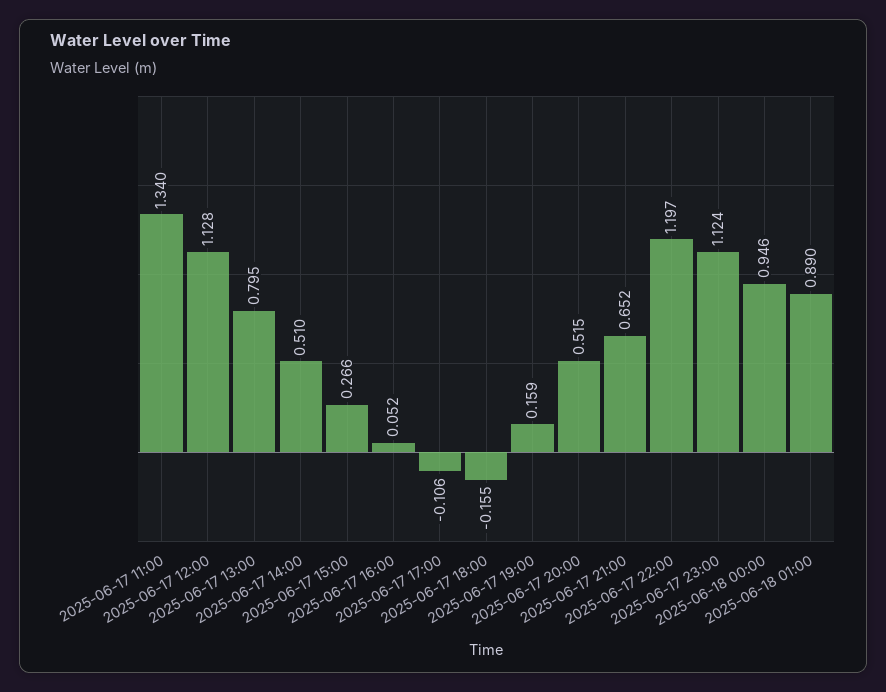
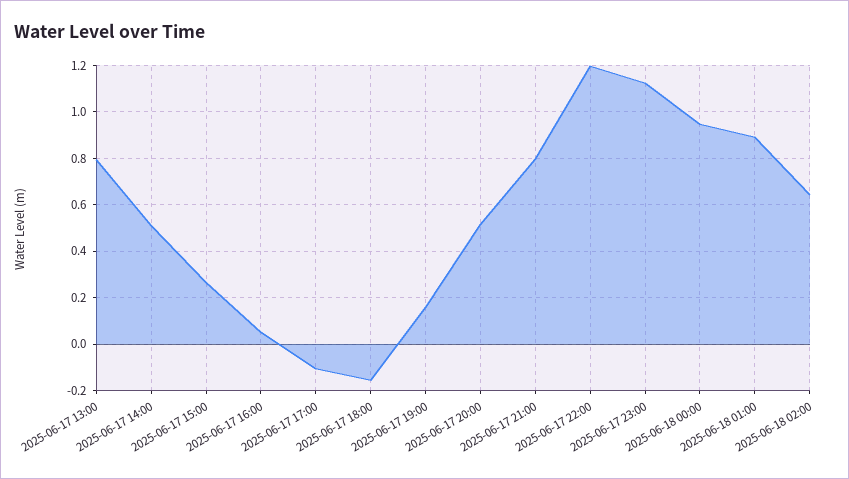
2025-06-17 11:00: 1.34 -> none
2025-06-17 12:00: 1.128 -> none
2025-06-17 21:00: 0.652 -> 0.8
2025-06-18 02:00: none -> 0.65

